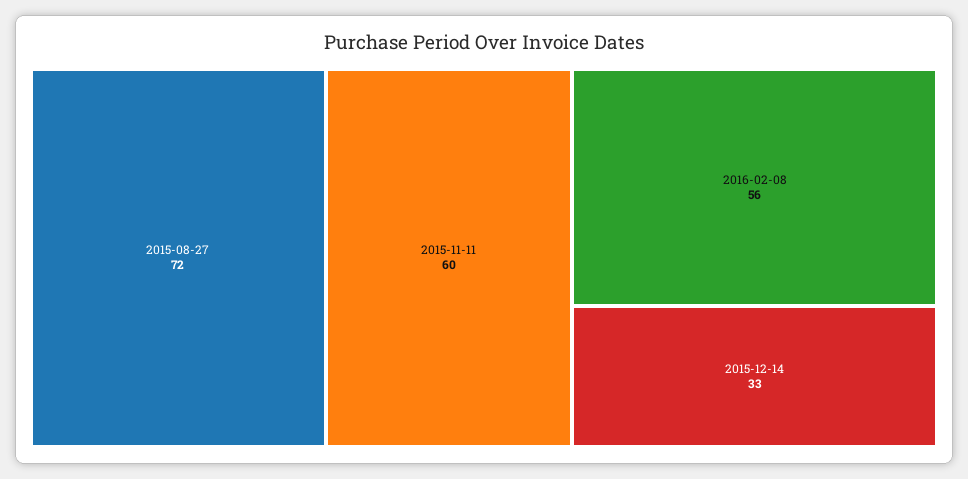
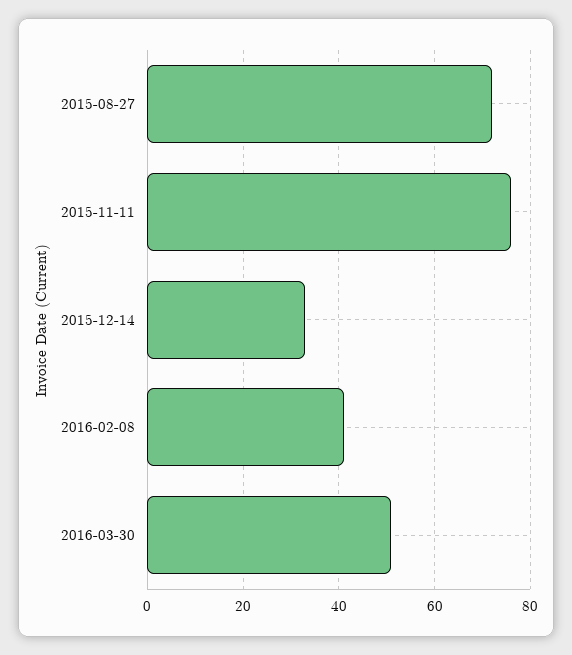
2015-11-11: 60 -> 75
2016-02-08: 56 -> 40
2016-03-30: none -> 50

